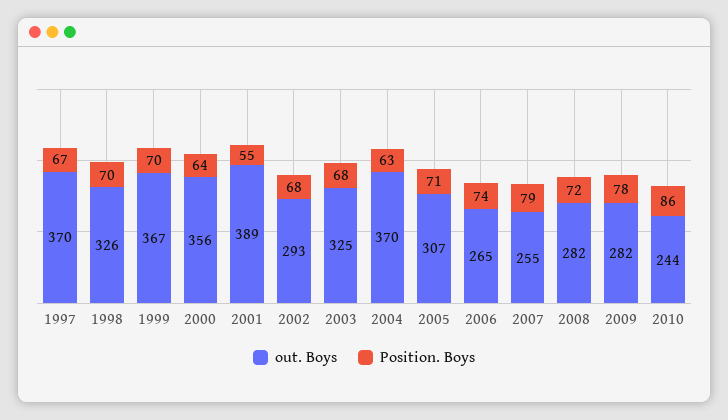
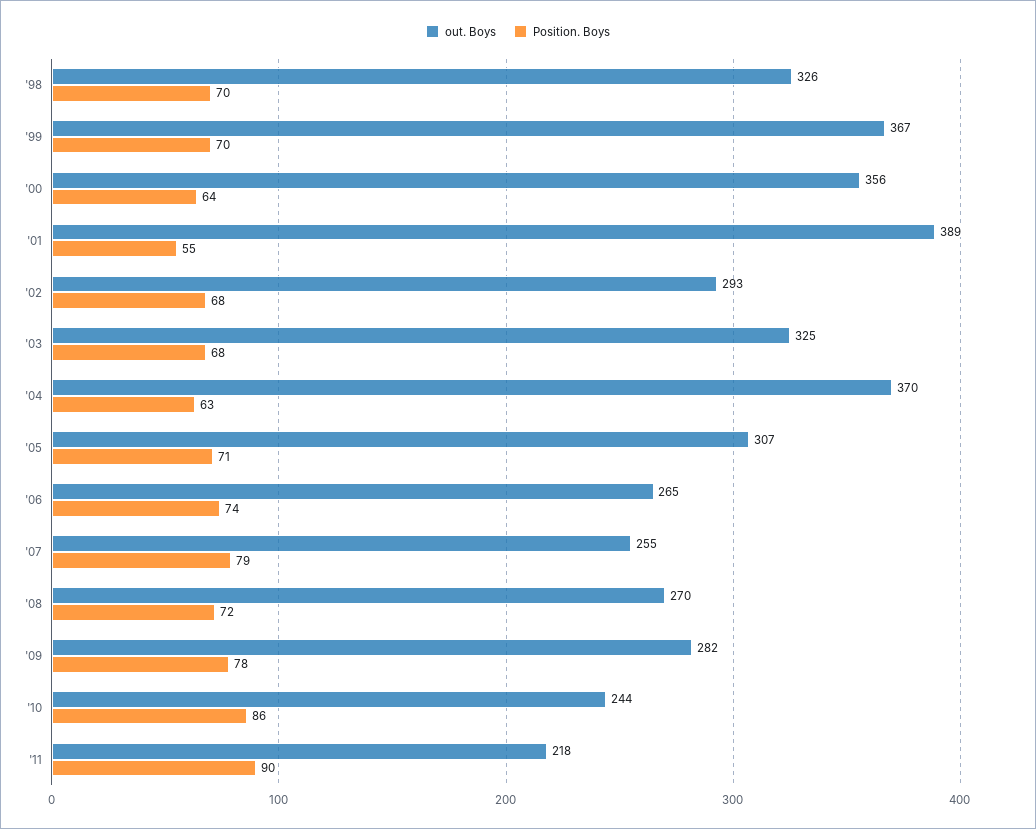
out. Boys, 1997: 370 -> none
Position. Boys, 1997: 67 -> none
out. Boys, 2008: 282 -> 270
out. Boys, '11: none -> 218
Position. Boys, '11: none -> 90

